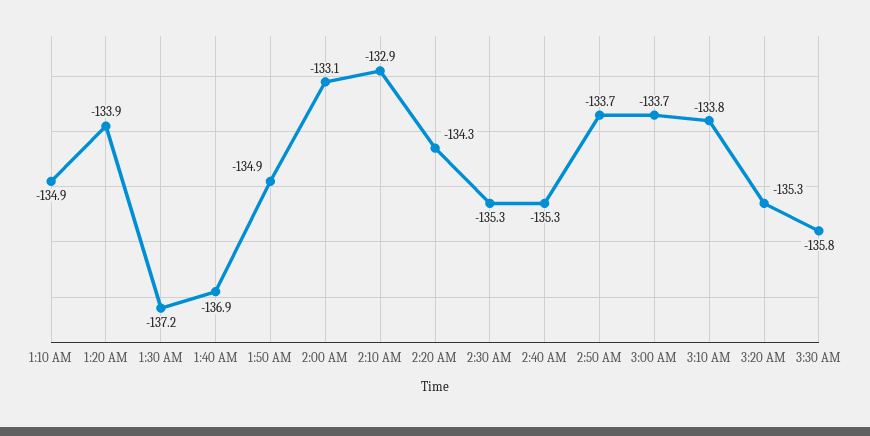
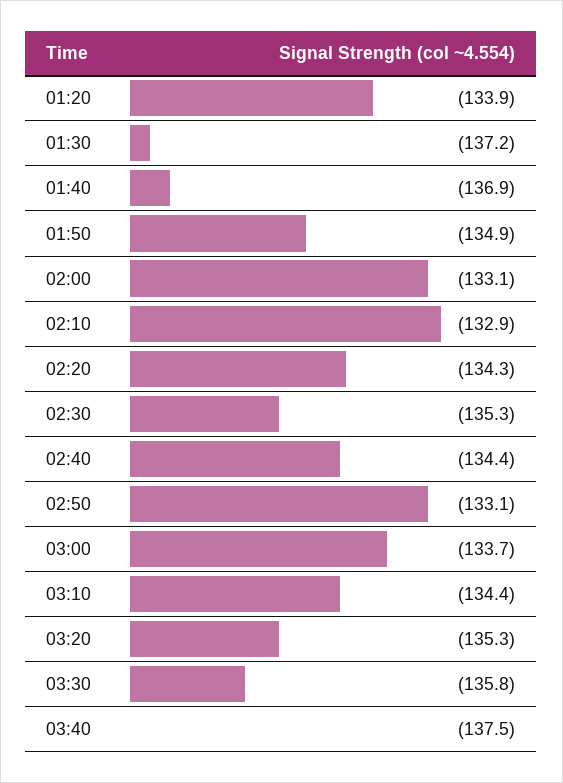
1:10 AM: -134.9 -> none
2:40 AM: -135.3 -> -134.4
2:50 AM: -133.7 -> -133.1
3:10 AM: -133.8 -> -134.4
03:40: none -> -137.5

